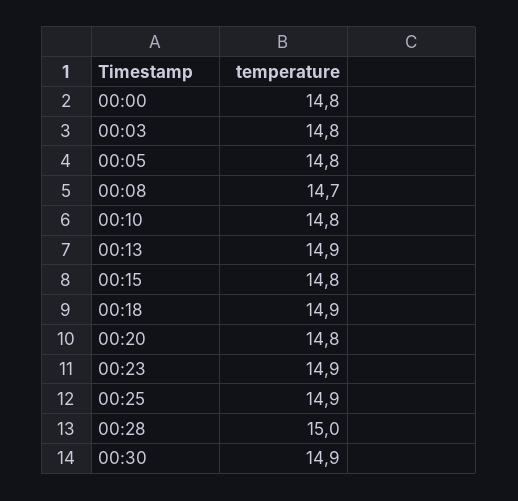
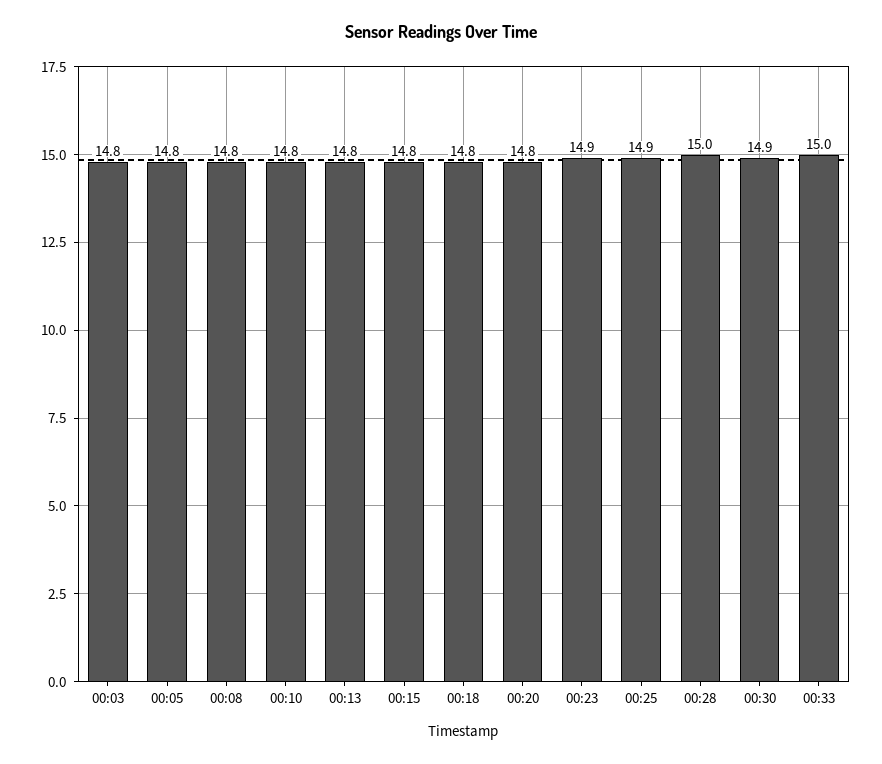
00:00: 14.8 -> none
00:08: 14.7 -> 14.8
00:13: 14.9 -> 14.8
00:18: 14.9 -> 14.8
00:33: none -> 15

